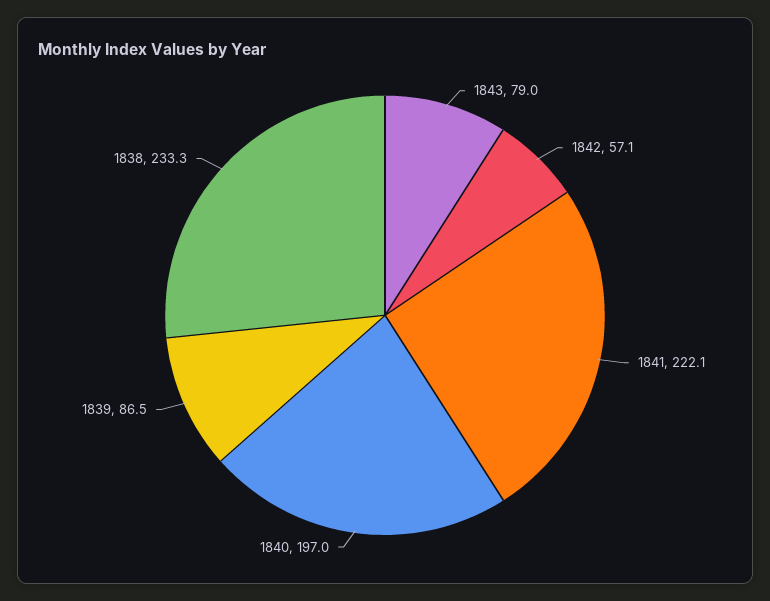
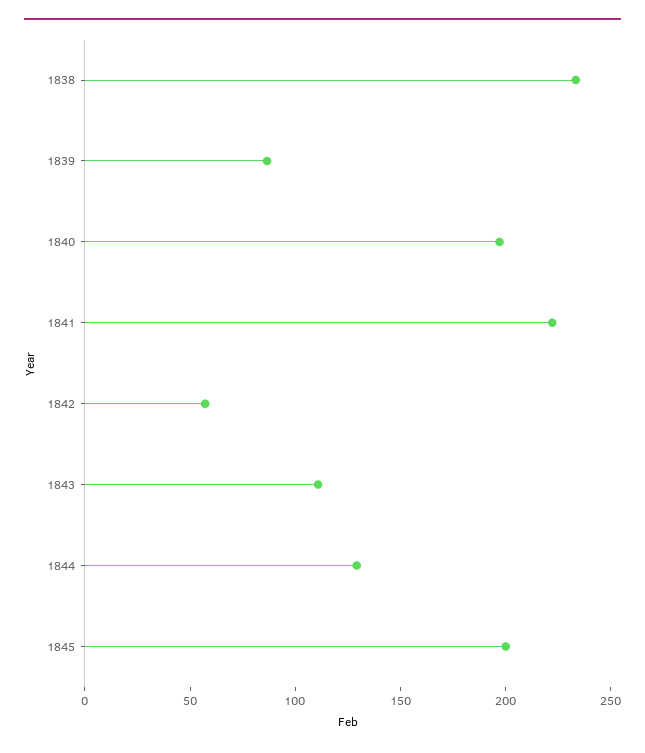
1843: 79 -> 110
1844: none -> 130
1845: none -> 200

